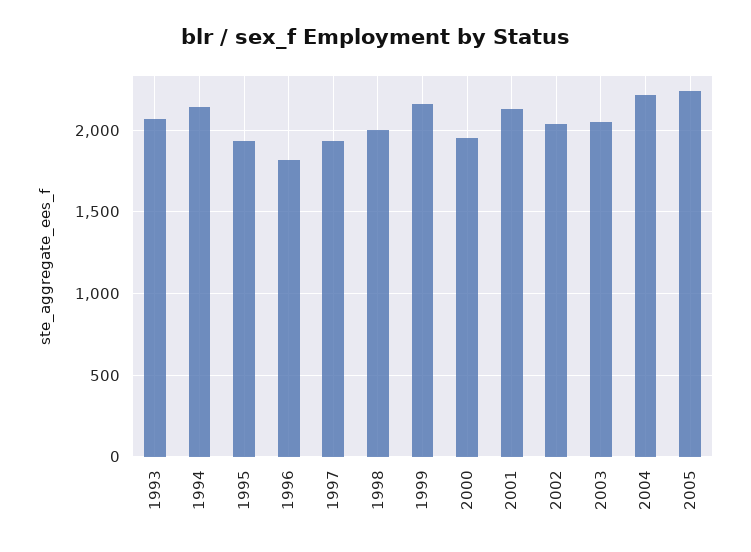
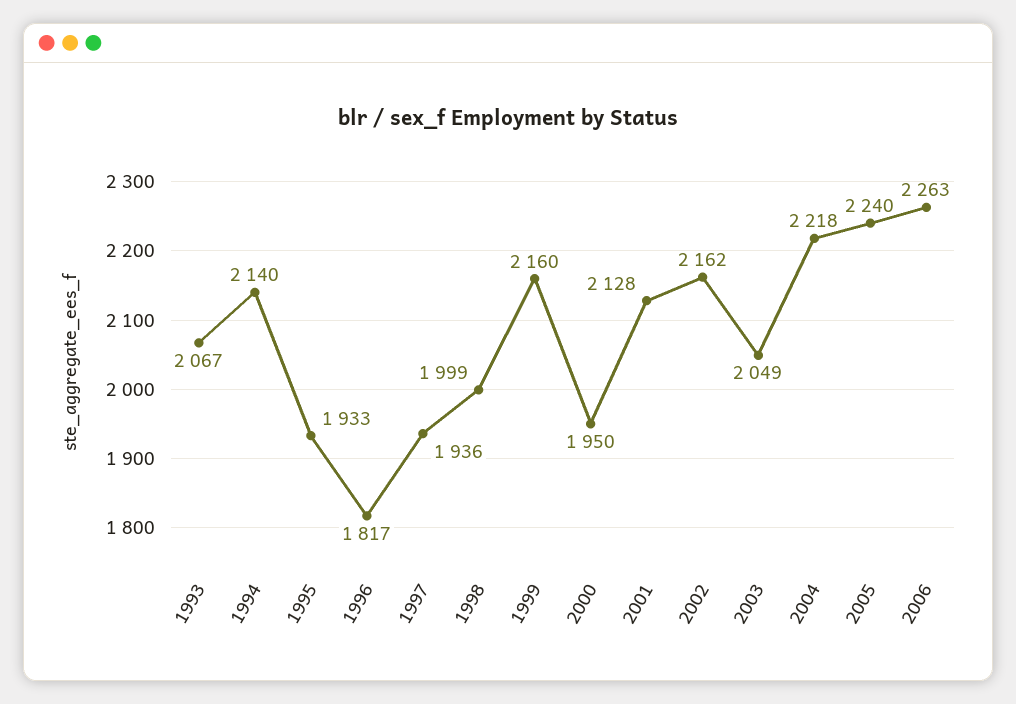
2002: 2050 -> 2162
2006: none -> 2263

